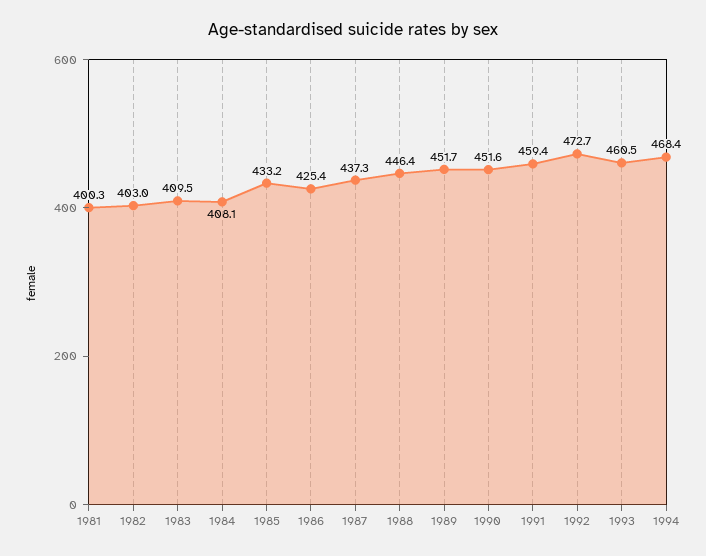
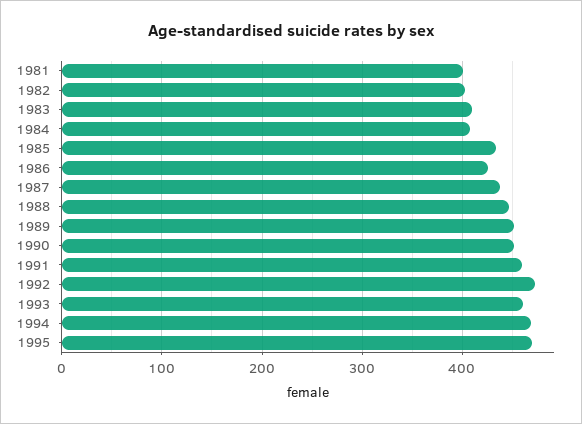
1995: none -> 470

